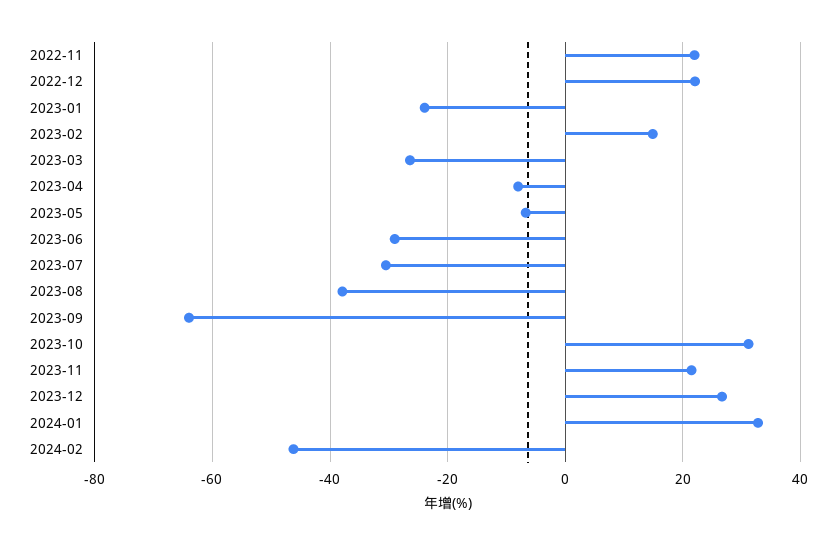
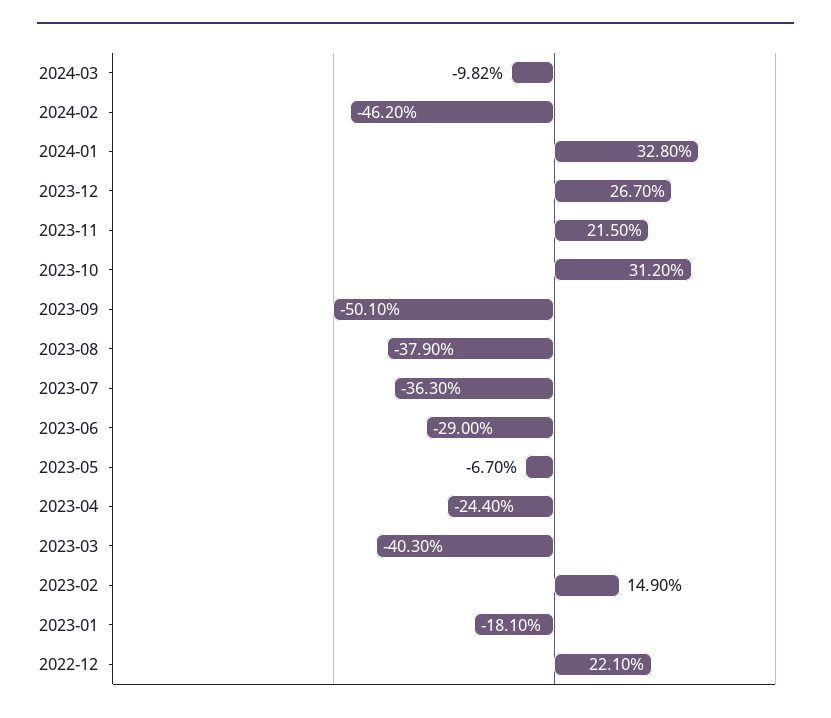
2022-11: 22 -> none
2023-01: -24 -> -18.1
2023-03: -26 -> -40.3
2023-04: -8 -> -24.4
2023-07: -30 -> -36.3
2023-09: -64 -> -50.1
2024-03: none -> -9.82

